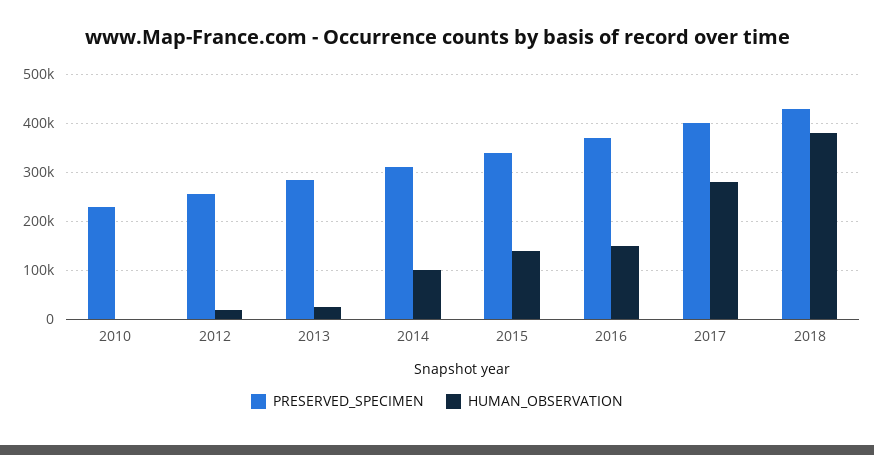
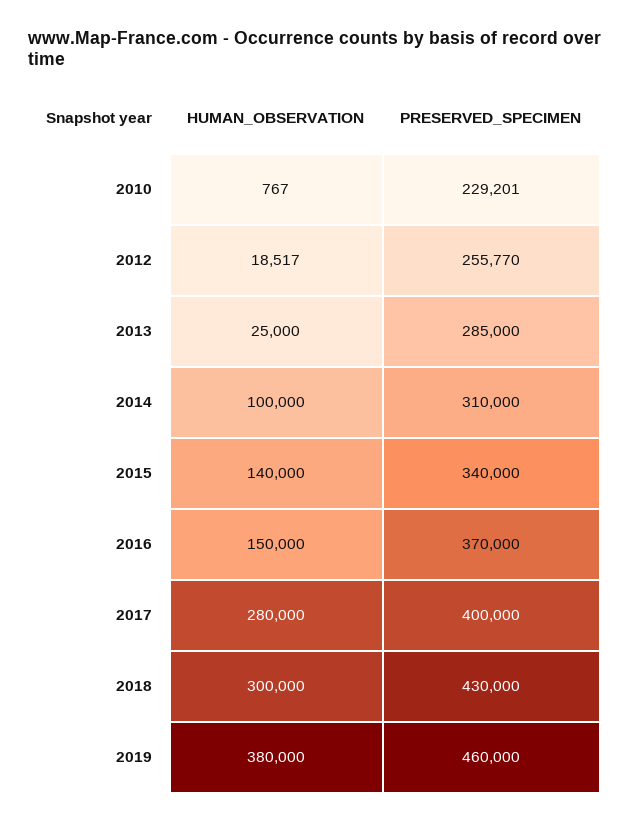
HUMAN_OBSERVATION, 2018: 380000 -> 300000
HUMAN_OBSERVATION, 2019: none -> 380000
PRESERVED_SPECIMEN, 2019: none -> 460000

